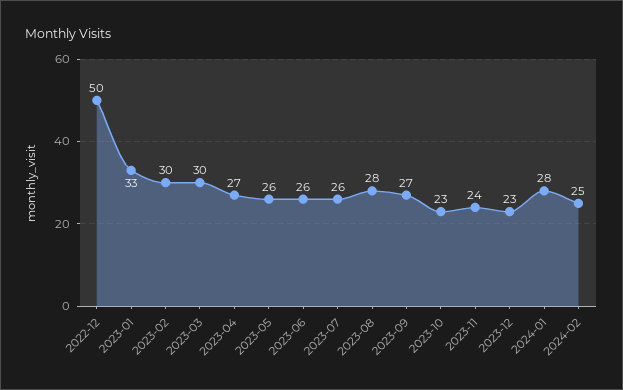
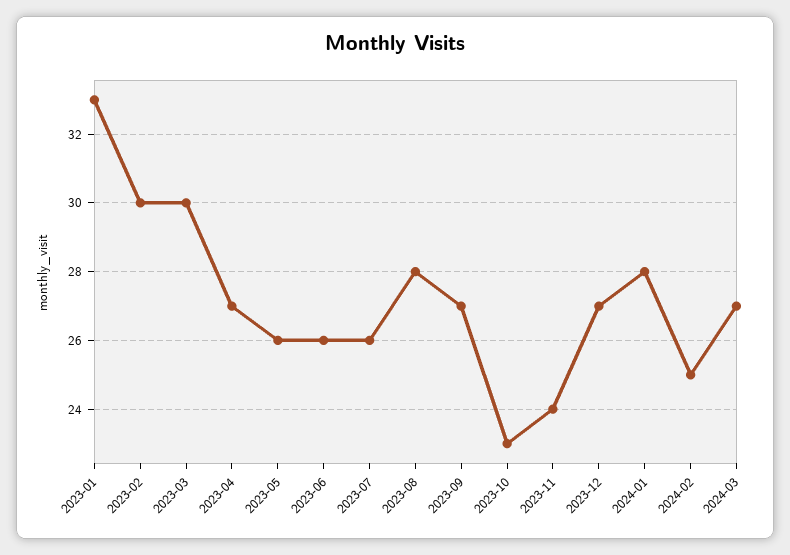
2022-12: 50 -> none
2023-12: 23 -> 27
2024-03: none -> 27

